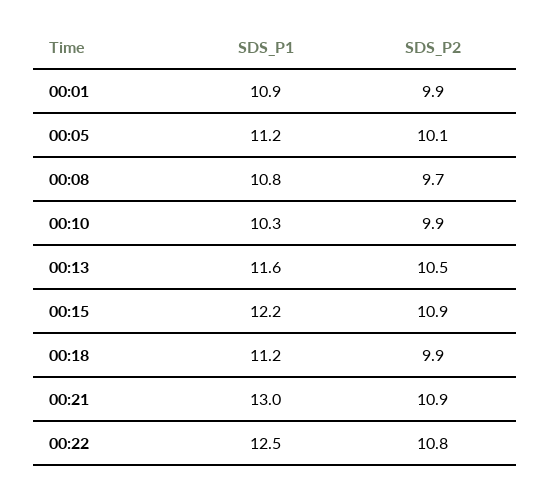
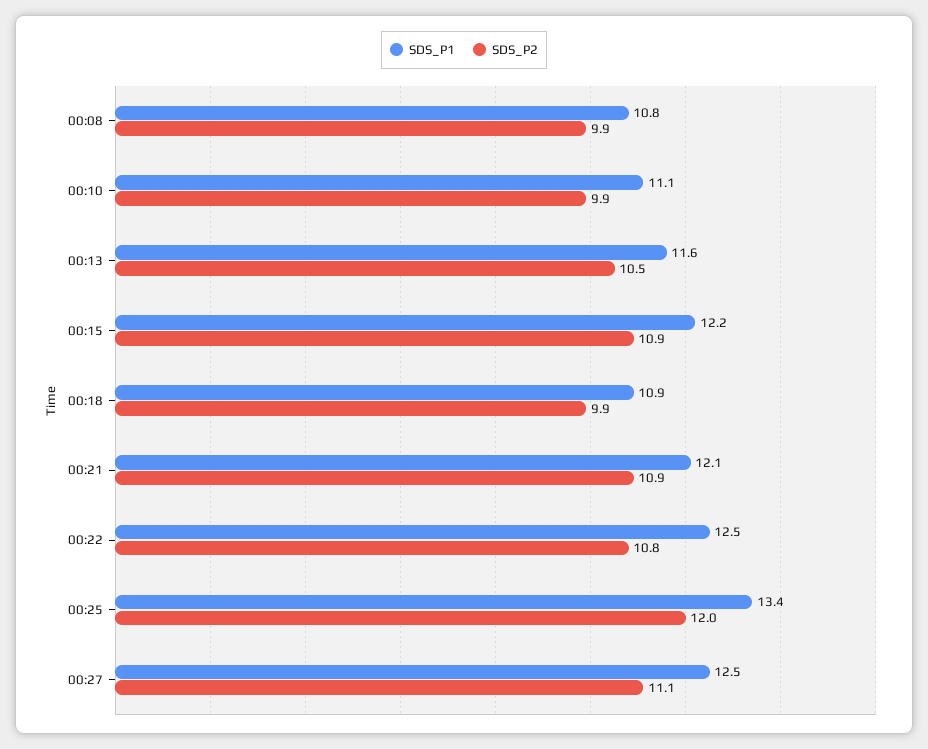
SDS_P1, 00:01: 10.9 -> none
SDS_P2, 00:01: 9.9 -> none
SDS_P1, 00:05: 11.2 -> none
SDS_P2, 00:05: 10.1 -> none
SDS_P2, 00:08: 9.7 -> 9.9
SDS_P1, 00:10: 10.3 -> 11.1
SDS_P1, 00:18: 11.2 -> 10.9
SDS_P1, 00:21: 13 -> 12.1
SDS_P1, 00:25: none -> 13.4
SDS_P2, 00:25: none -> 12
SDS_P1, 00:27: none -> 12.5
SDS_P2, 00:27: none -> 11.1

